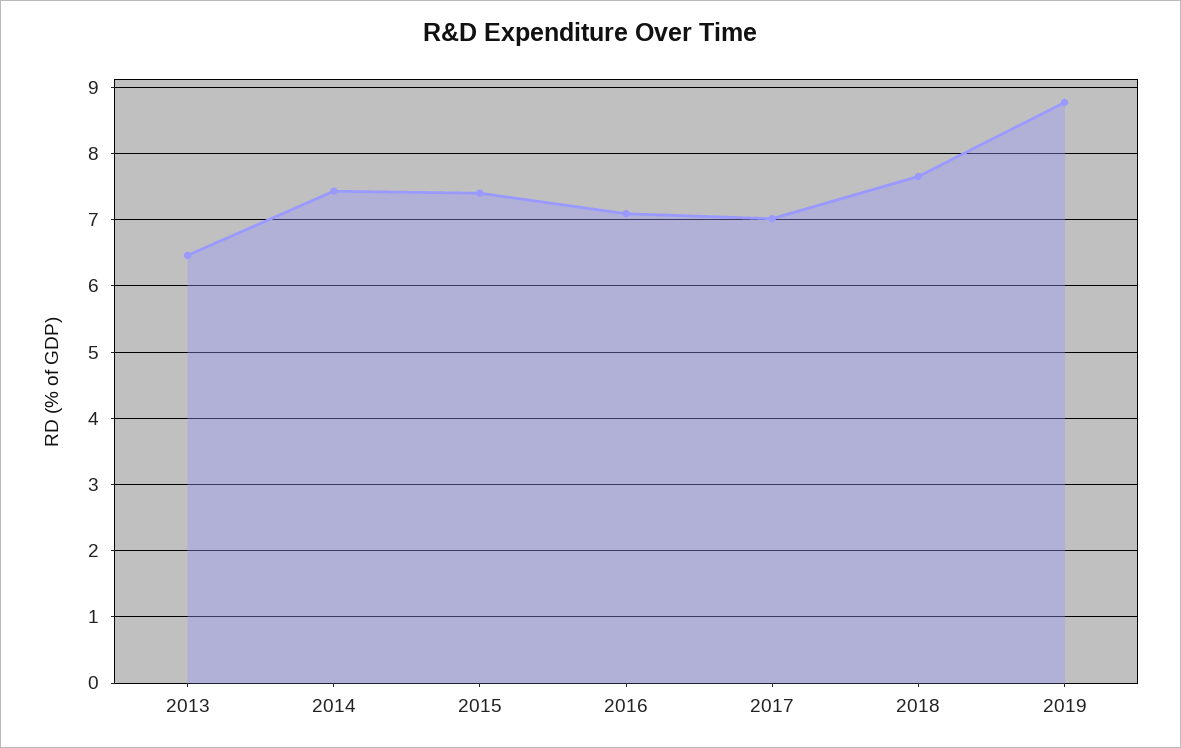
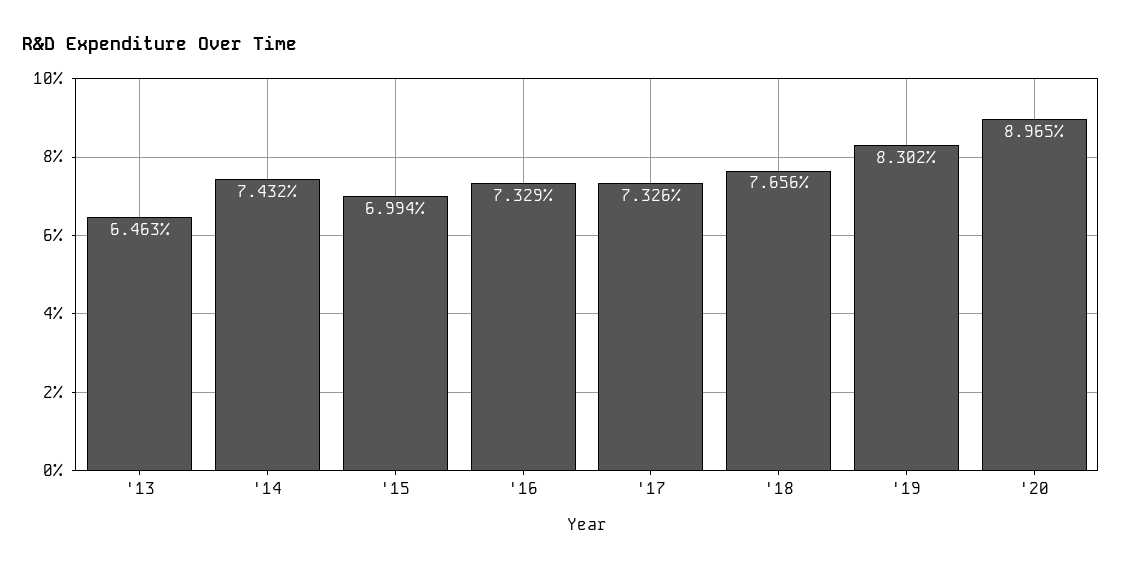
2015: 7.4 -> 6.994
2016: 7.1 -> 7.329
2017: 7 -> 7.326
2019: 8.8 -> 8.302
'20: none -> 8.965

